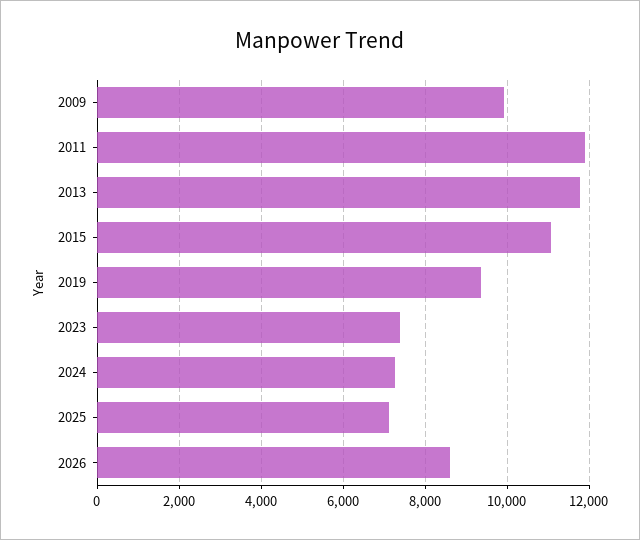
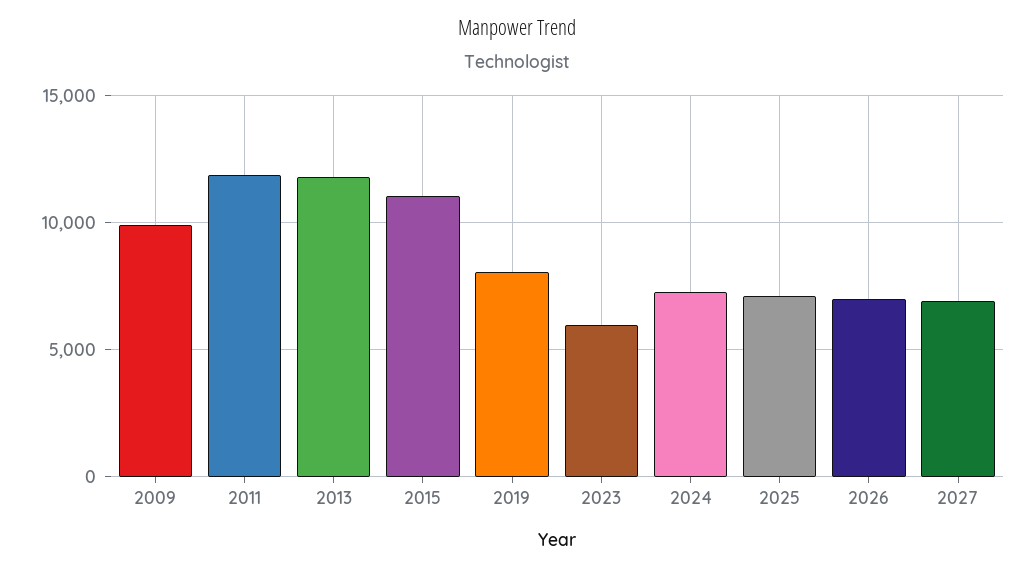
2019: 9400 -> 8000
2023: 7400 -> 6000
2026: 8600 -> 7000
2027: none -> 7000

